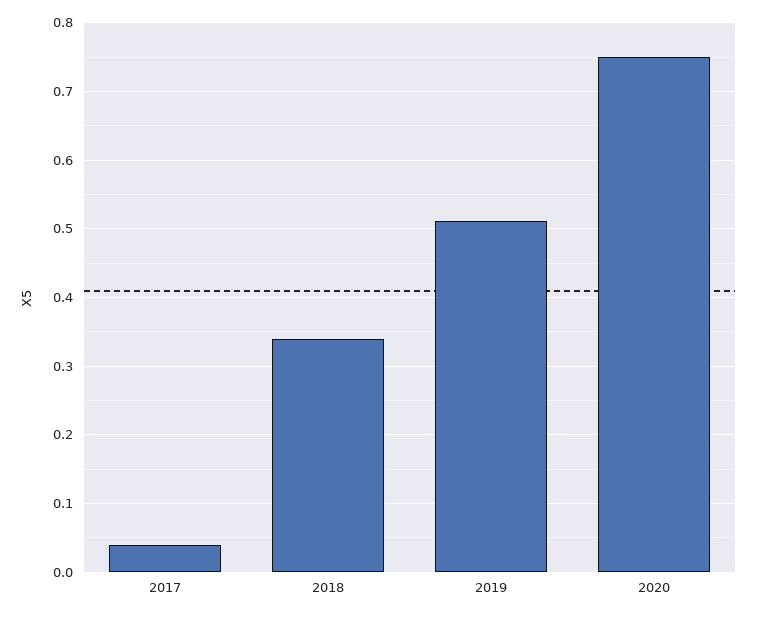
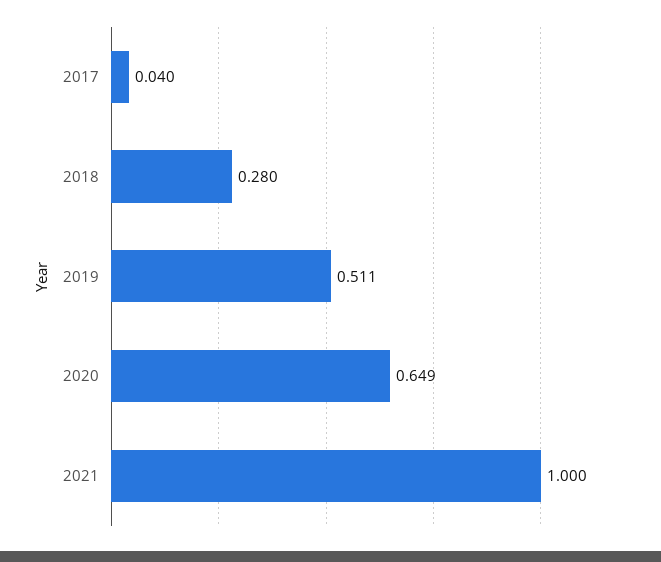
2018: 0.34 -> 0.28
2020: 0.75 -> 0.649
2021: none -> 1

